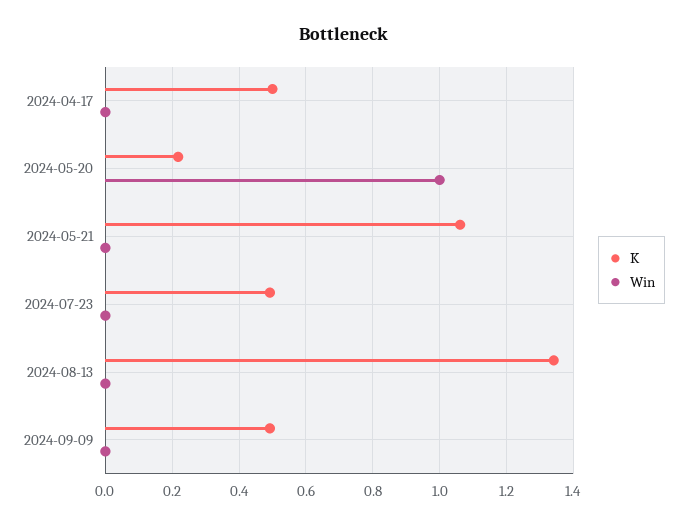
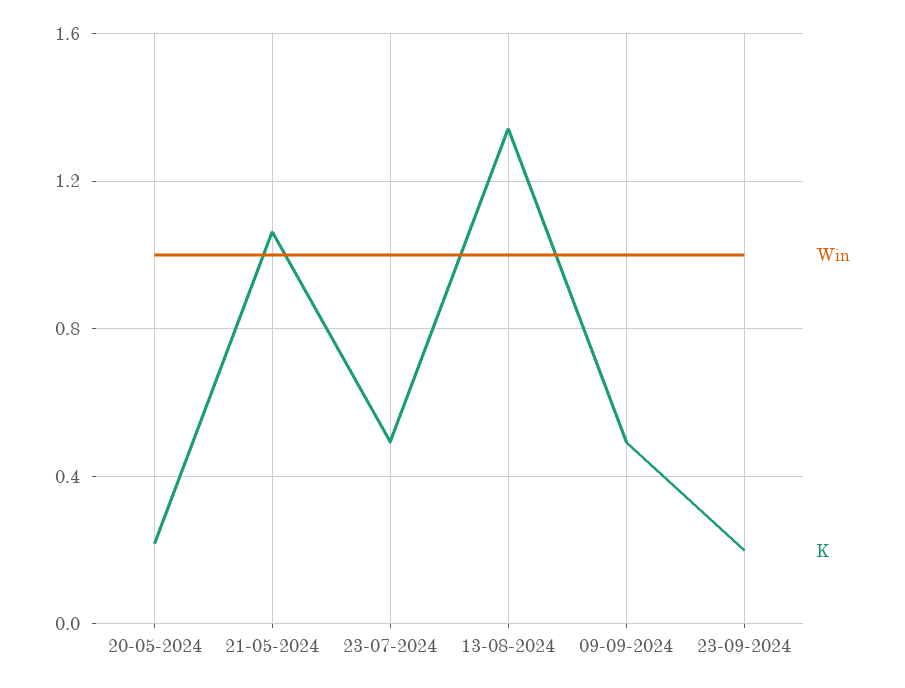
K, 2024-04-17: 0.5 -> none
Win, 2024-04-17: 0 -> none
Win, 2024-05-21: 0 -> 1
Win, 2024-07-23: 0 -> 1
Win, 2024-08-13: 0 -> 1
Win, 2024-09-09: 0 -> 1
Win, 23-09-2024: none -> 1
K, 23-09-2024: none -> 0.2

